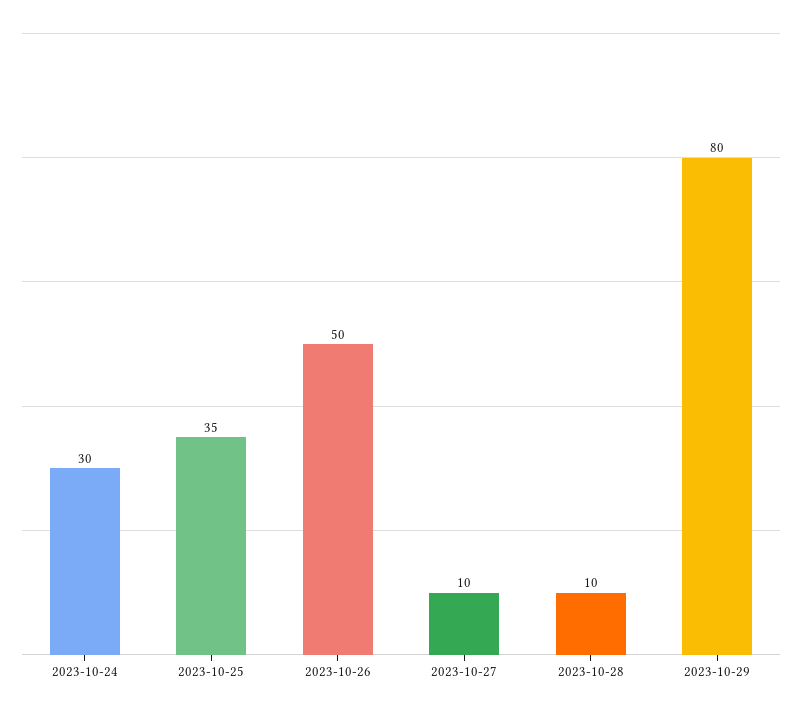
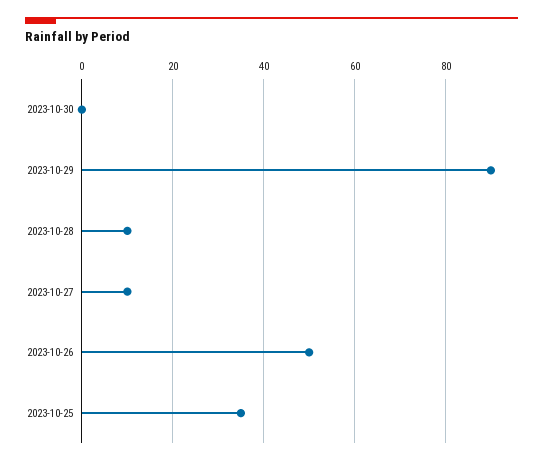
2023-10-24: 30 -> none
2023-10-29: 80 -> 90
2023-10-30: none -> 0

